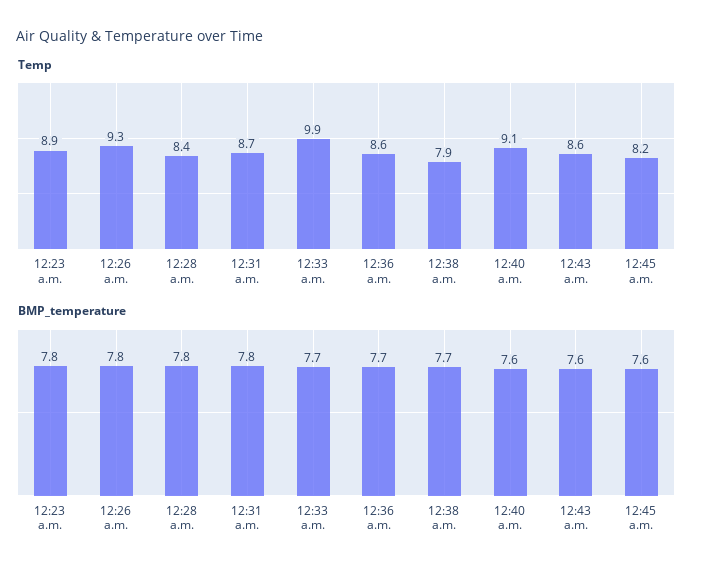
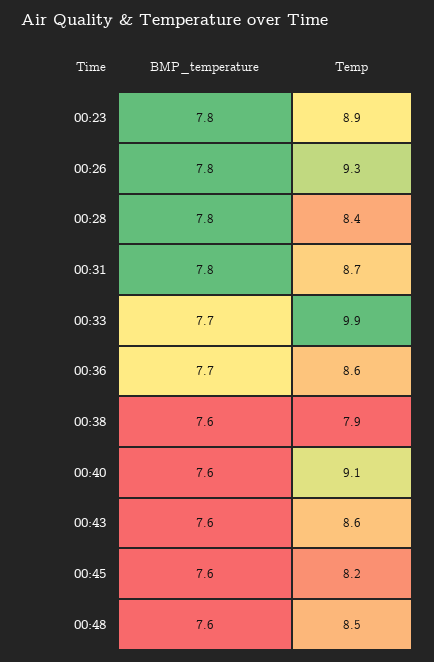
BMP_temperature, 12:38 a.m.: 7.7 -> 7.6
BMP_temperature, 00:48: none -> 7.6
Temp, 00:48: none -> 8.5

